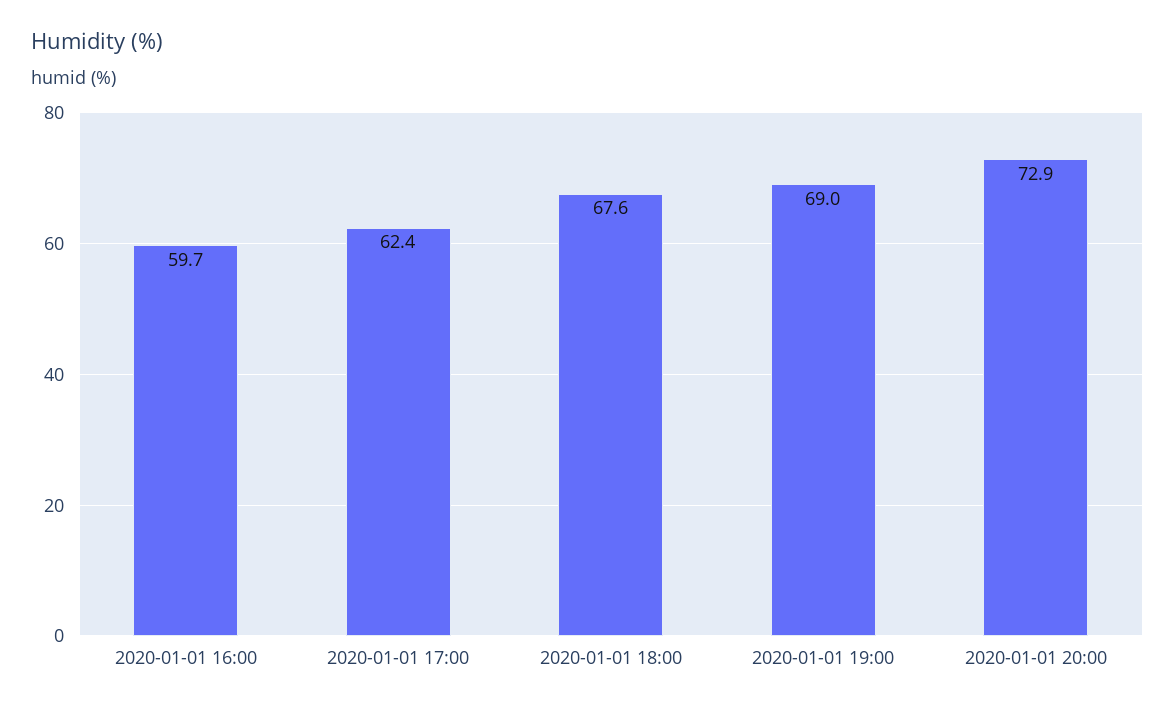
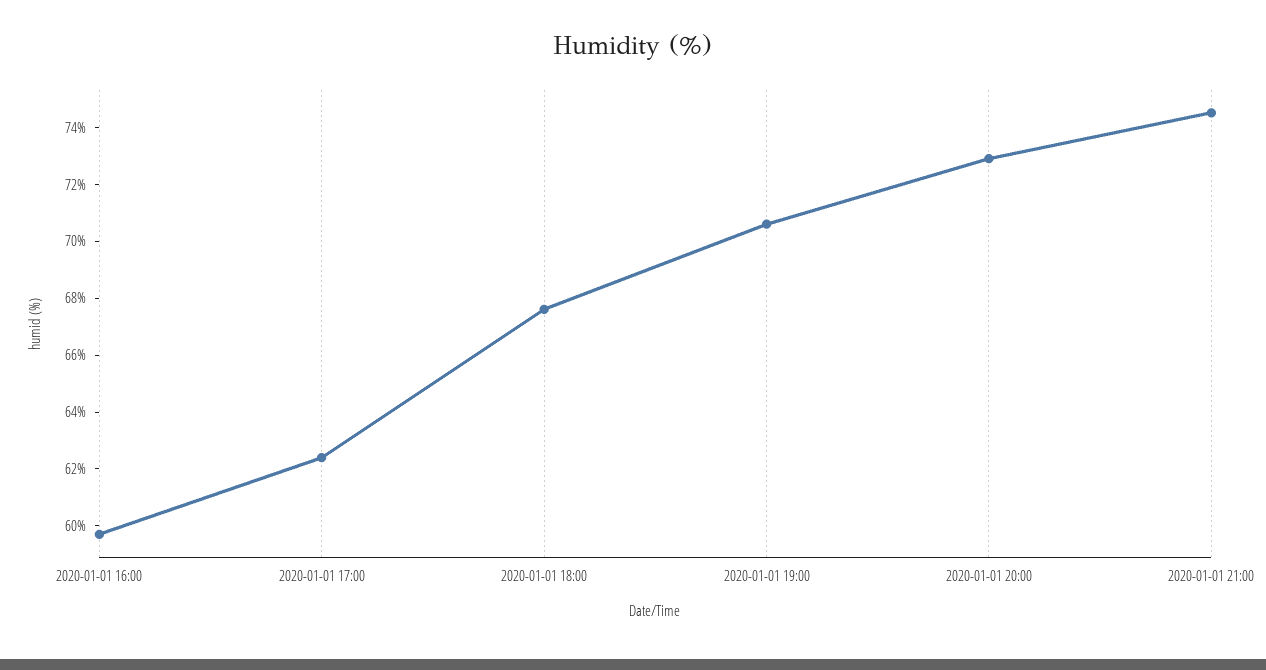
2020-01-01 19:00: 69 -> 70.5
2020-01-01 21:00: none -> 74.5

